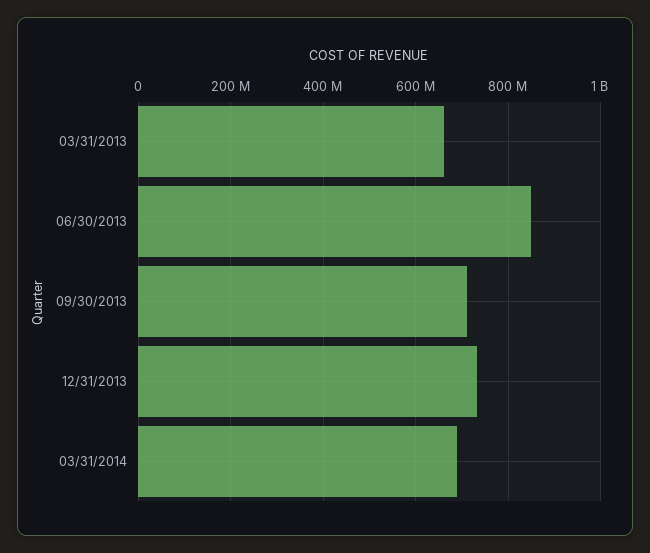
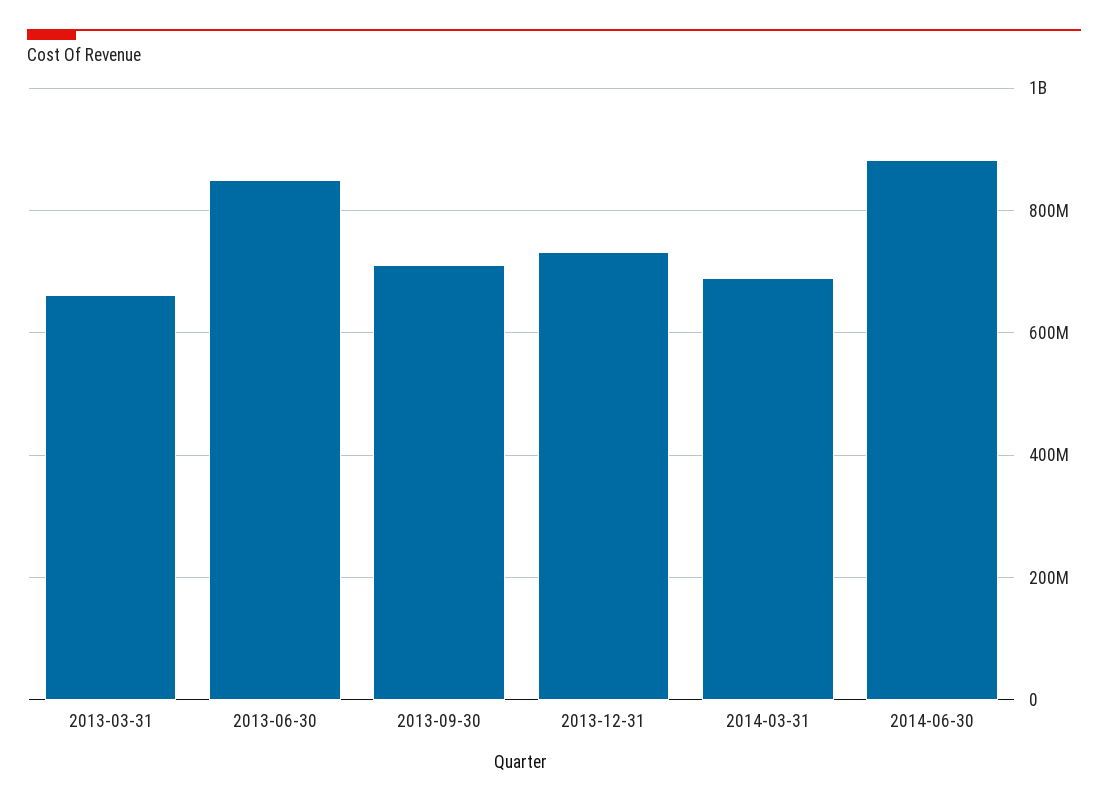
2014-06-30: none -> 880000000

